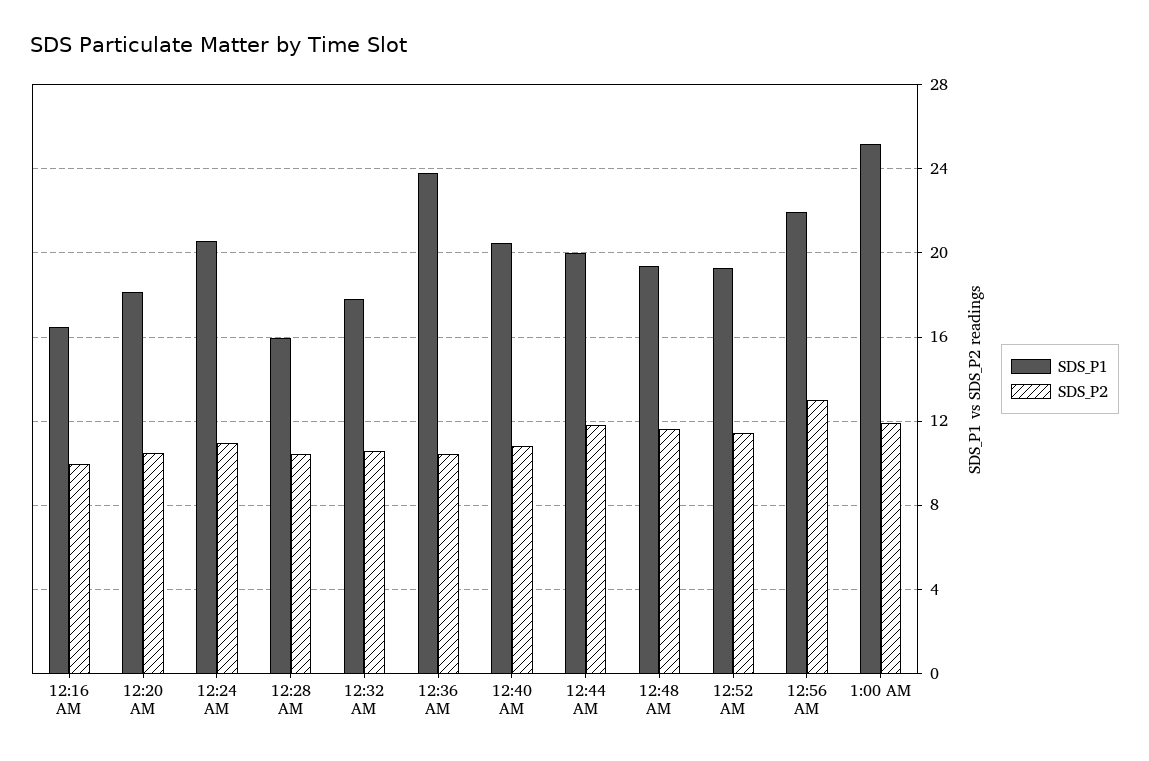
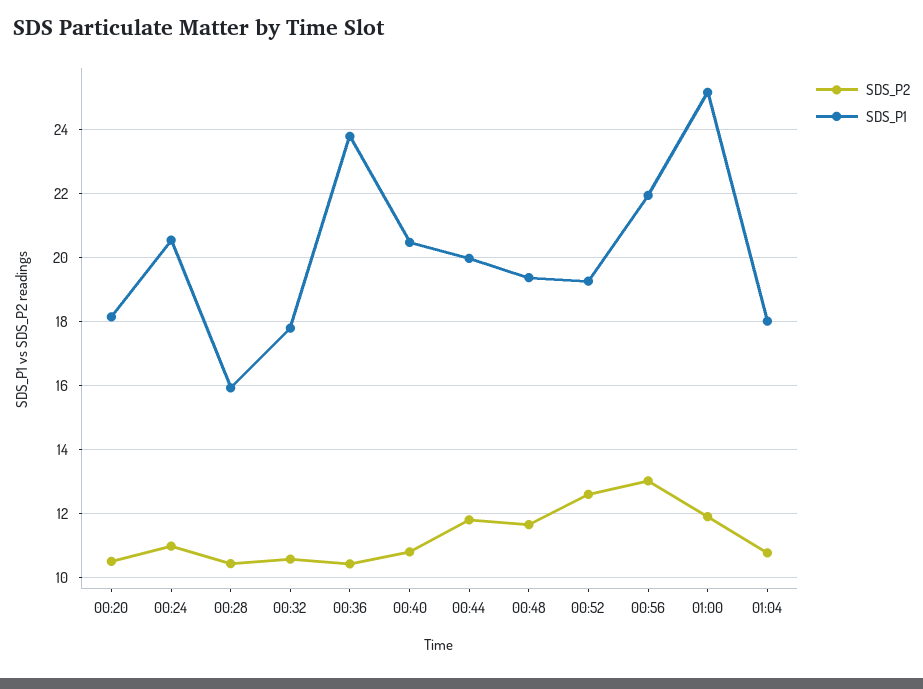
SDS_P1, 12:16 AM: 16.5 -> none
SDS_P2, 12:16 AM: 10 -> none
SDS_P2, 12:52 AM: 11.5 -> 12.6
SDS_P2, 01:04: none -> 10.8
SDS_P1, 01:04: none -> 18

